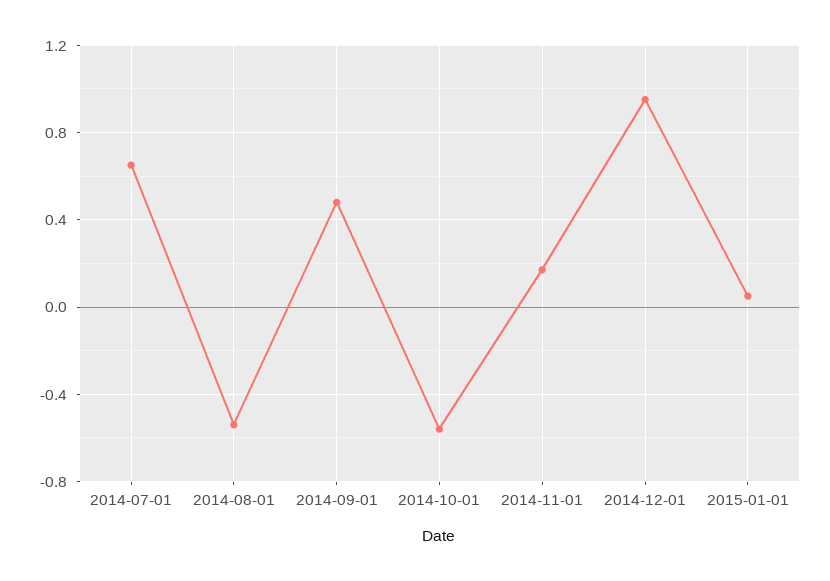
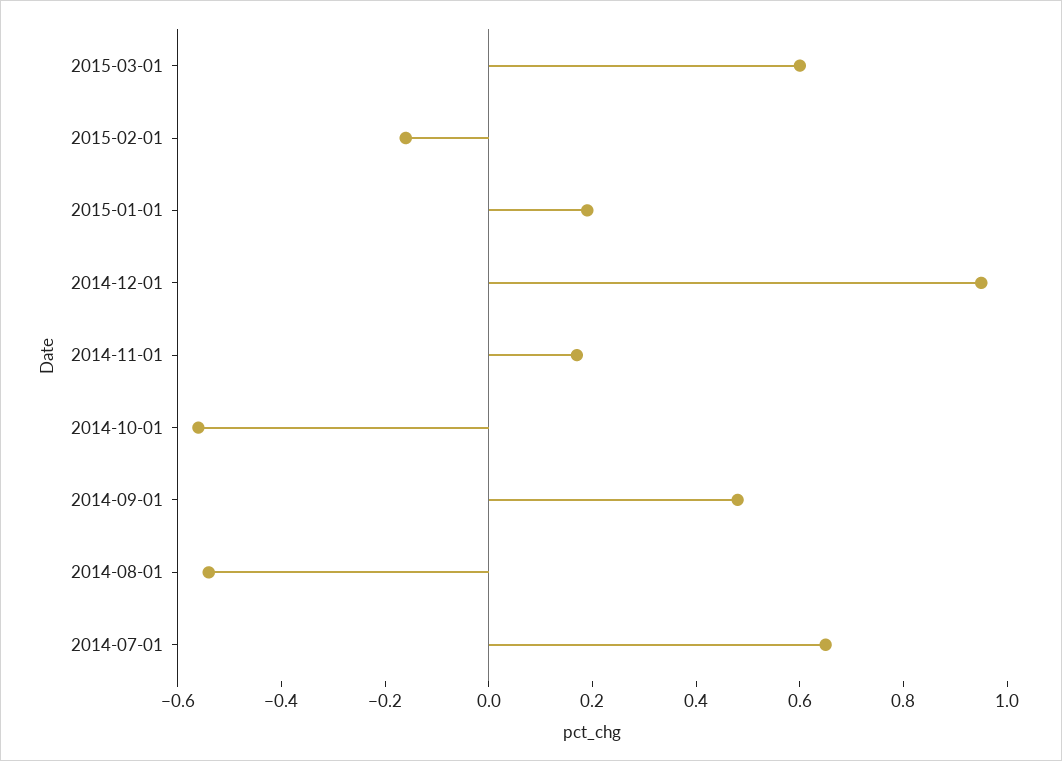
2015-01-01: 0.05 -> 0.2
2015-03-01: none -> 0.6
2015-02-01: none -> -0.15

